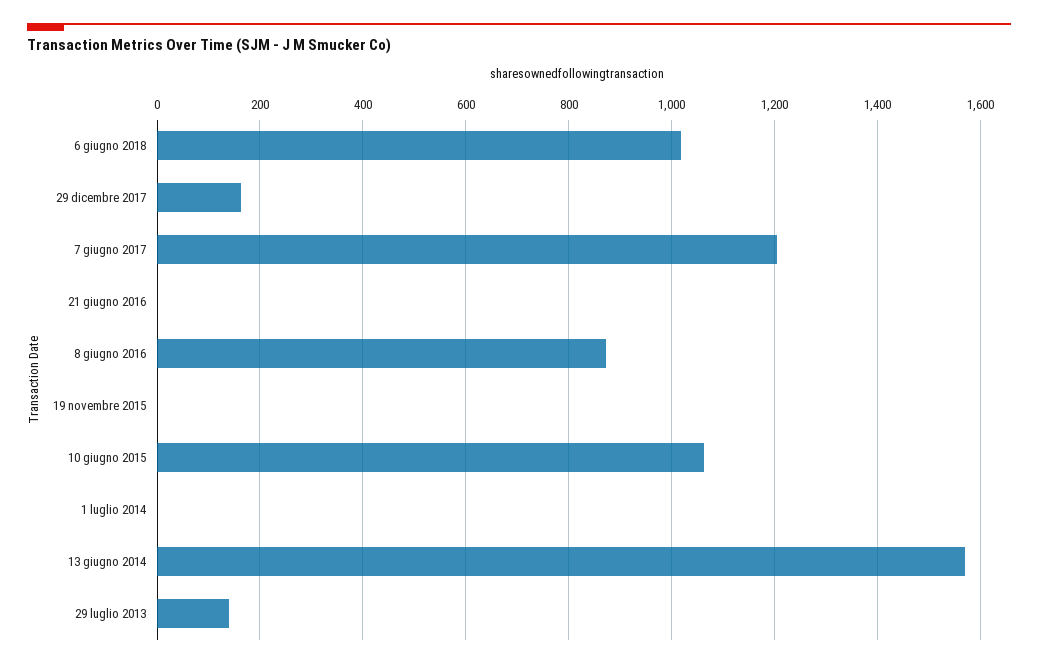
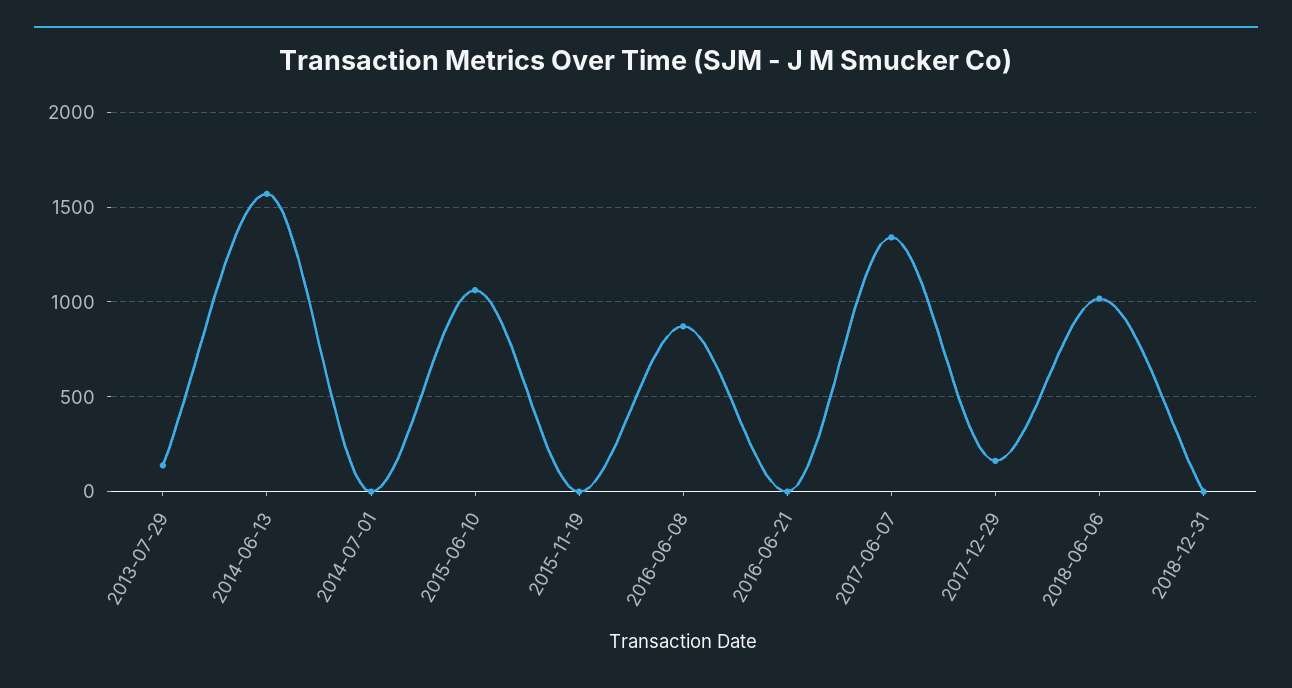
7 giugno 2017: 1200 -> 1350
2018-12-31: none -> 0

